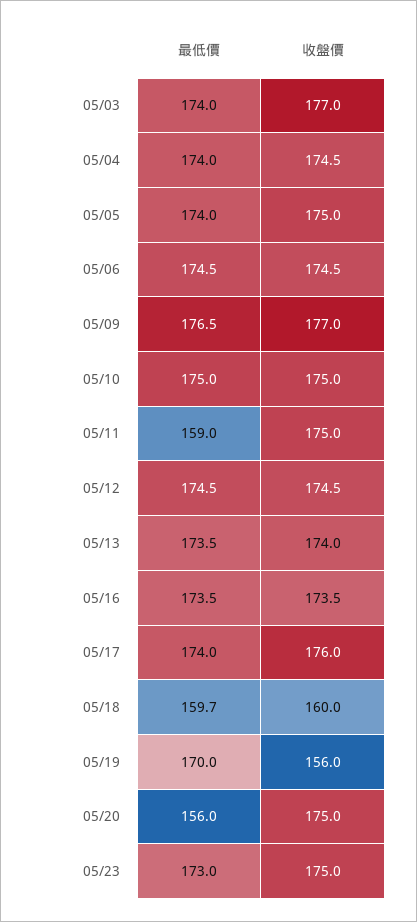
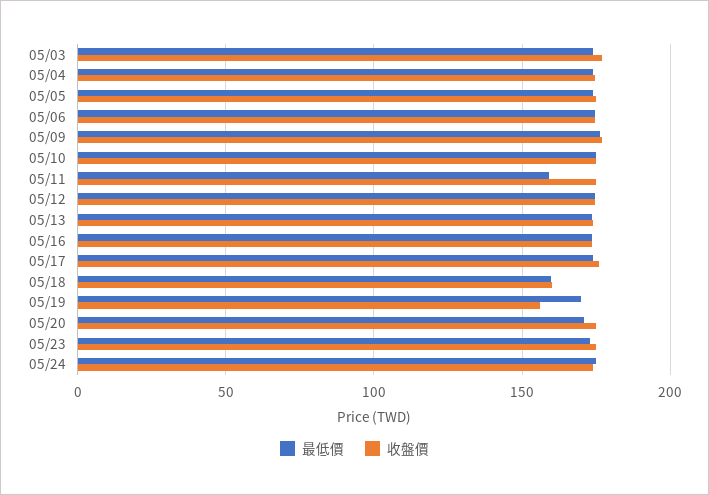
最低價, 05/20: 156 -> 170
最低價, 05/24: none -> 175
收盤價, 05/24: none -> 175

